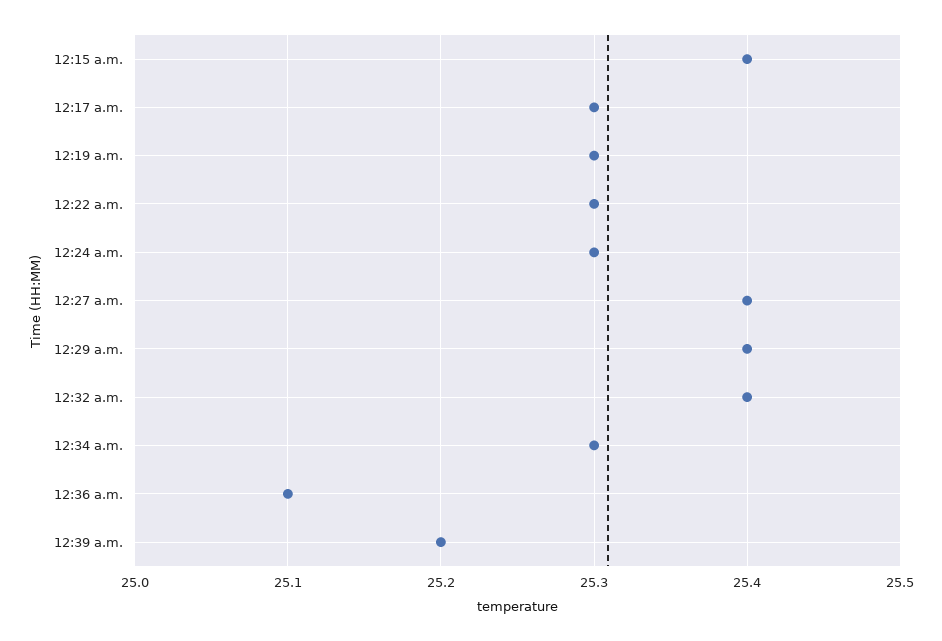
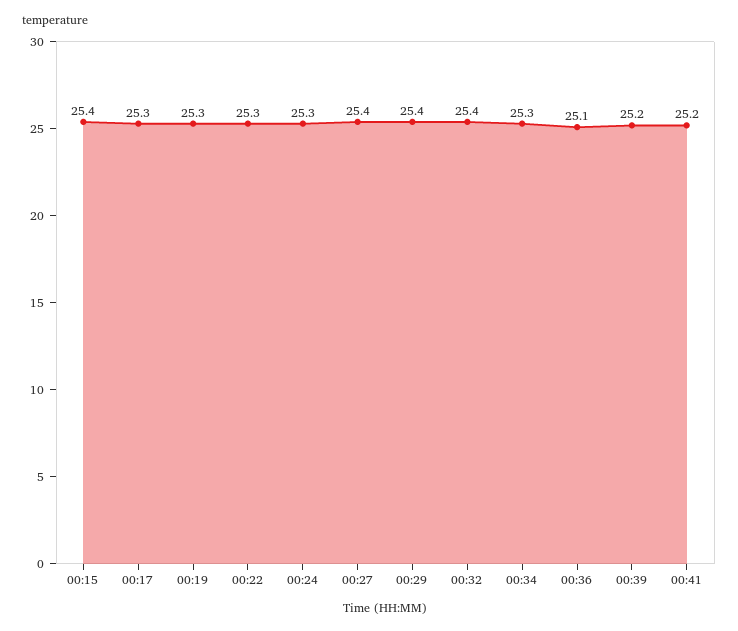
00:41: none -> 25.2

